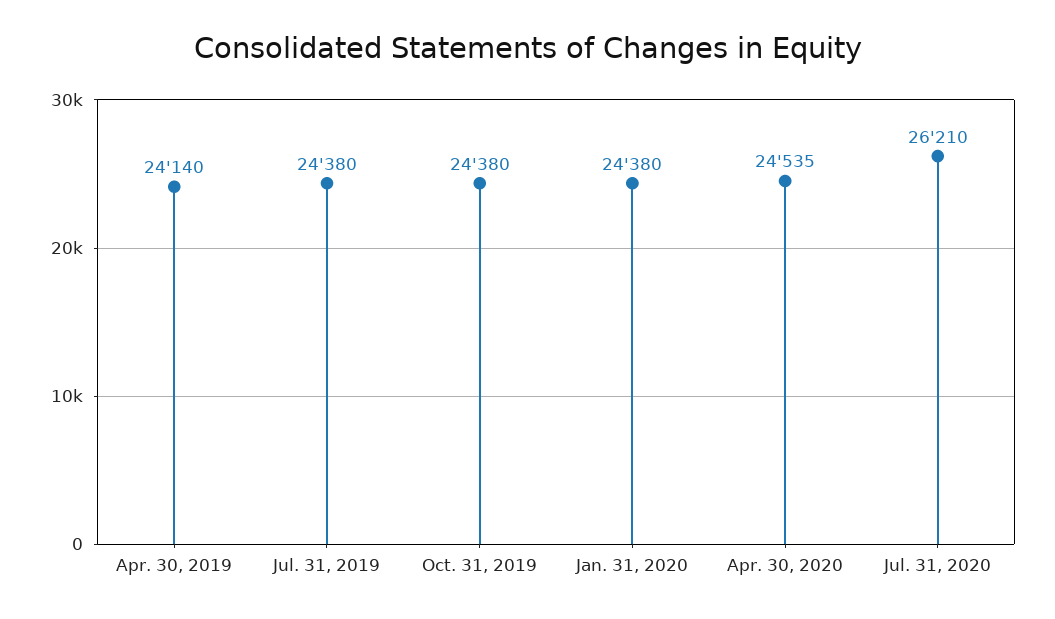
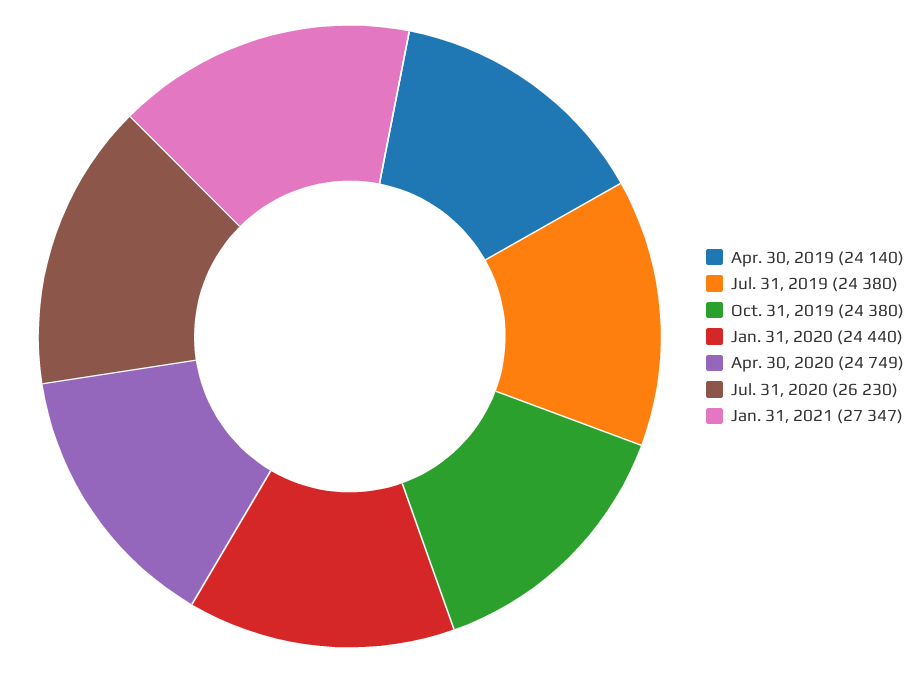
Jan. 31, 2020: 24380 -> 24440
Apr. 30, 2020: 24535 -> 24749
Jul. 31, 2020: 26210 -> 26230
Jan. 31, 2021: none -> 27347

